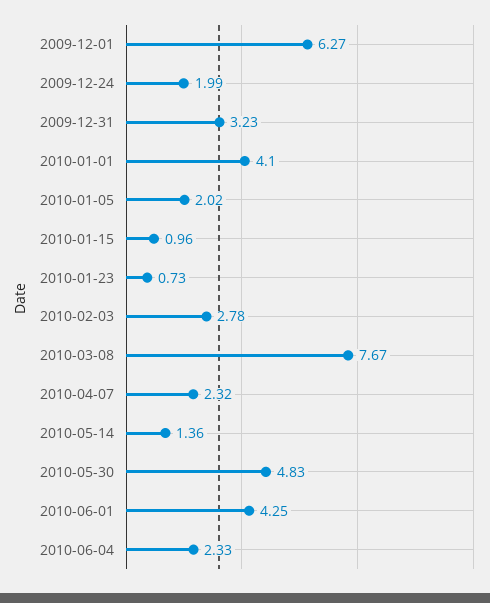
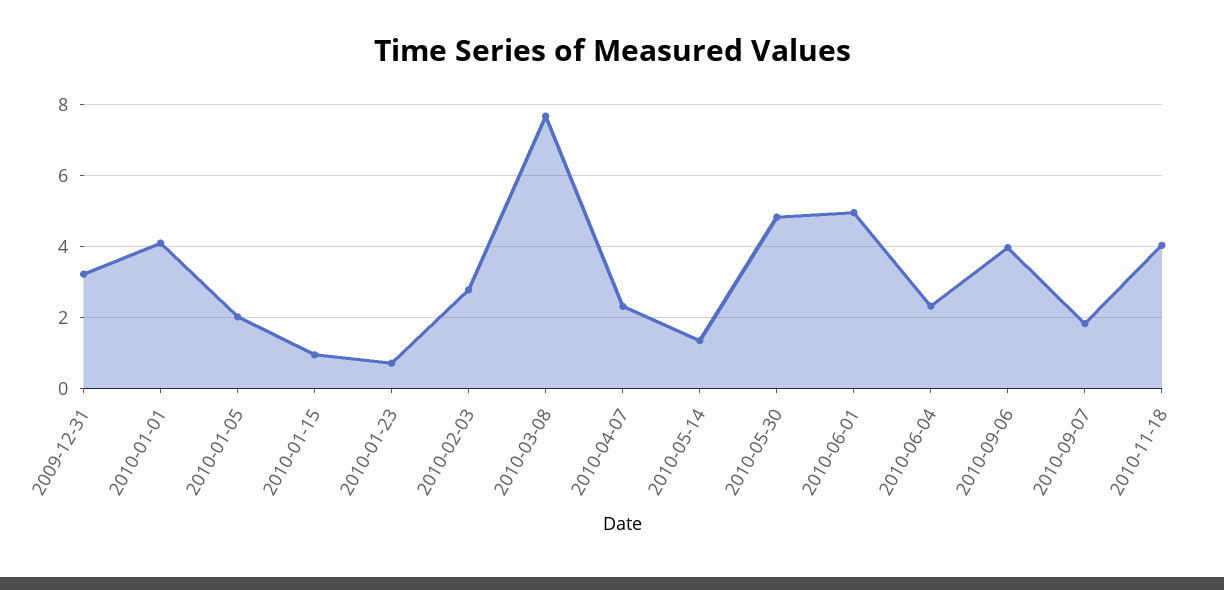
2009-12-01: 6.27 -> none
2009-12-24: 1.99 -> none
2010-06-01: 4.25 -> 5
2010-09-06: none -> 4
2010-09-07: none -> 1.8
2010-11-18: none -> 4

